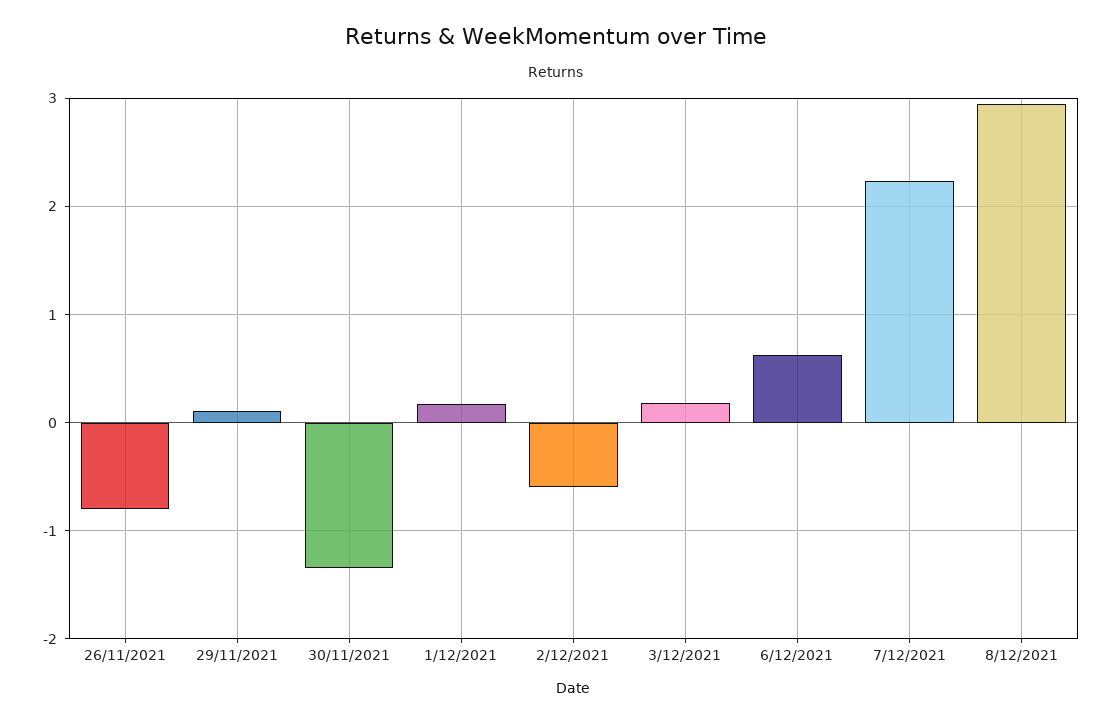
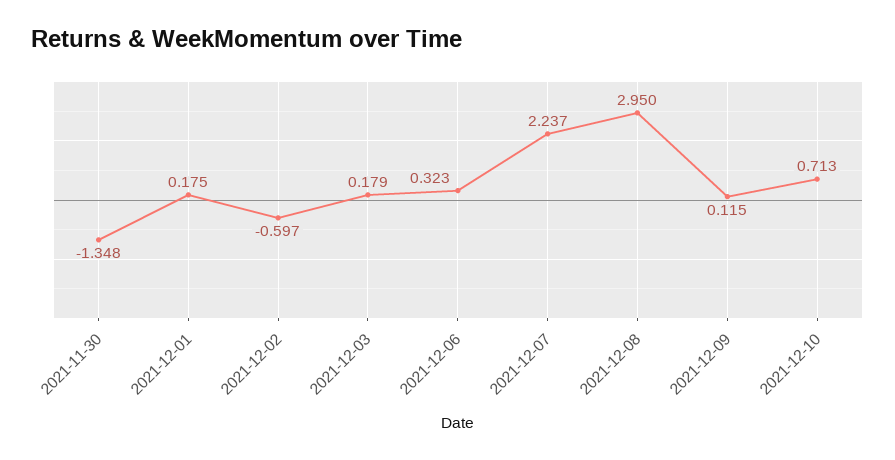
26/11/2021: -0.8 -> none
29/11/2021: 0.1 -> none
6/12/2021: 0.6 -> 0.323
2021-12-09: none -> 0.115
2021-12-10: none -> 0.713

